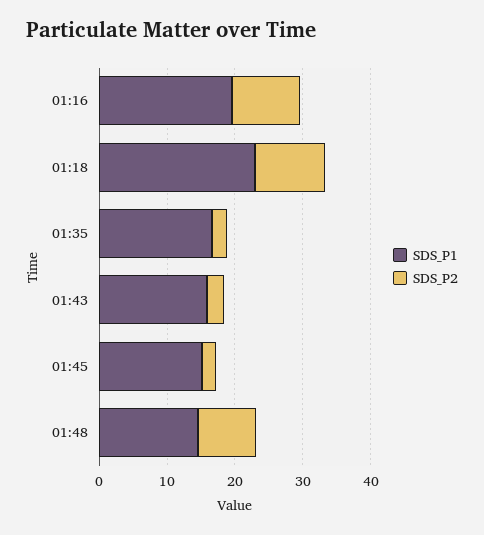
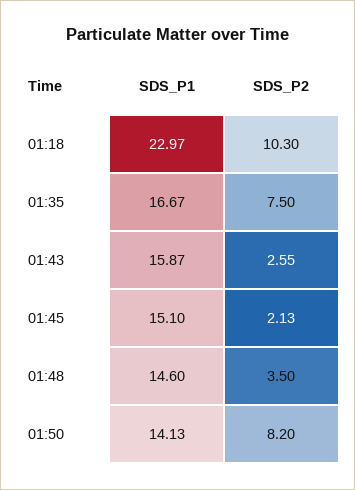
SDS_P1, 01:16: 20 -> none
SDS_P2, 01:16: 10 -> none
SDS_P2, 01:35: 2 -> 7.5
SDS_P2, 01:48: 8 -> 3.5
SDS_P1, 01:50: none -> 14.13
SDS_P2, 01:50: none -> 8.2

